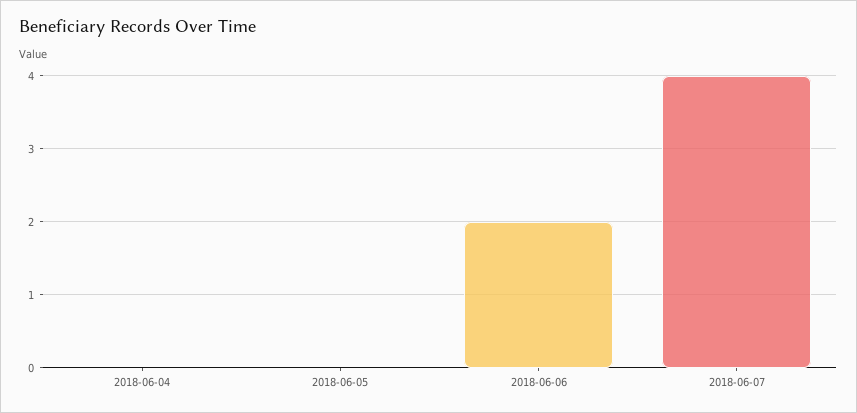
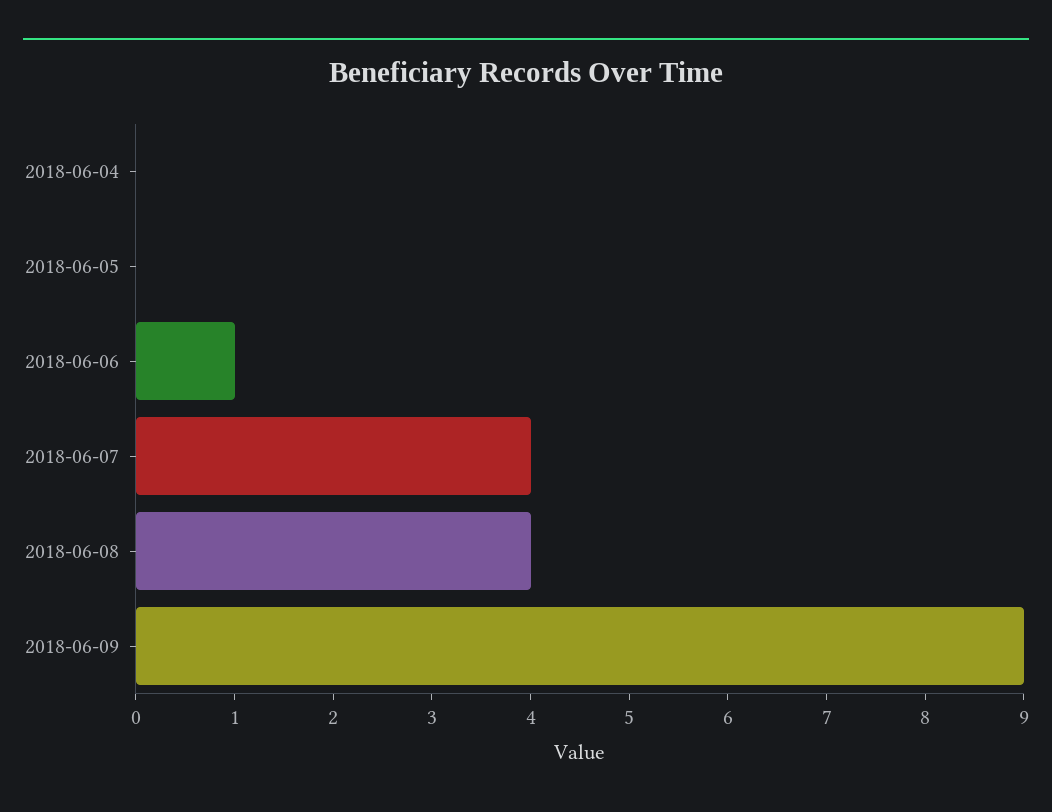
2018-06-06: 2 -> 1
2018-06-08: none -> 4
2018-06-09: none -> 9

